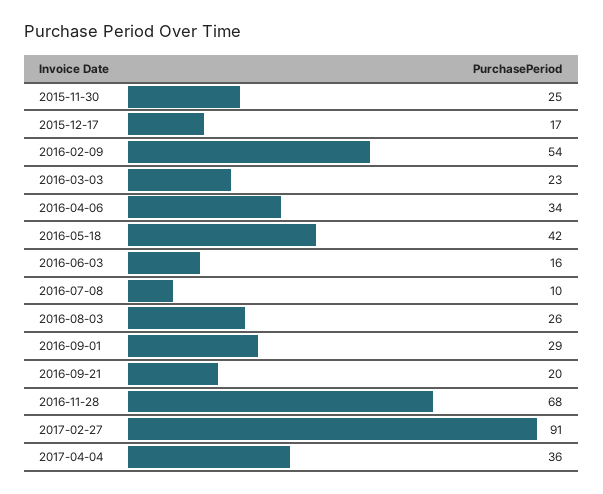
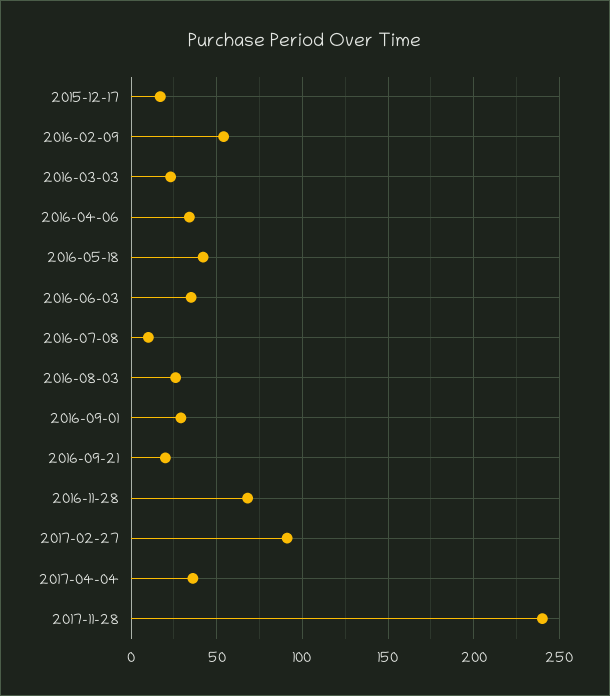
2015-11-30: 25 -> none
2016-06-03: 16 -> 35
2017-11-28: none -> 240

